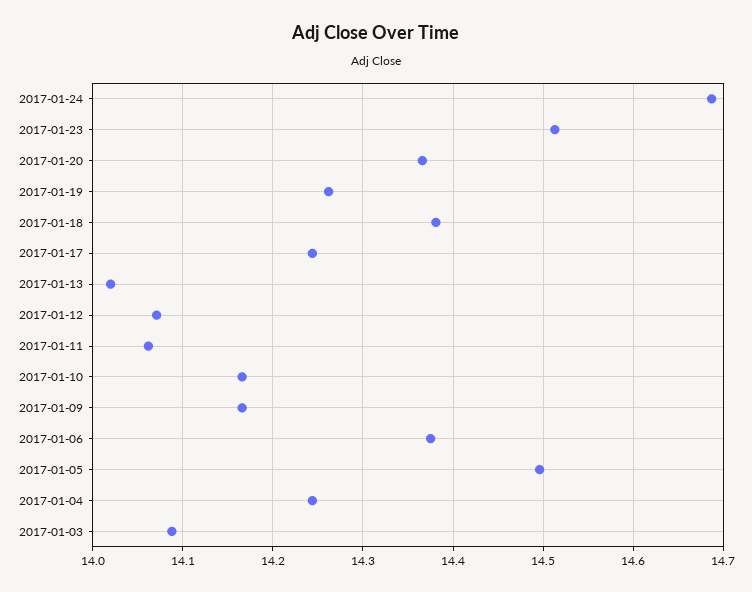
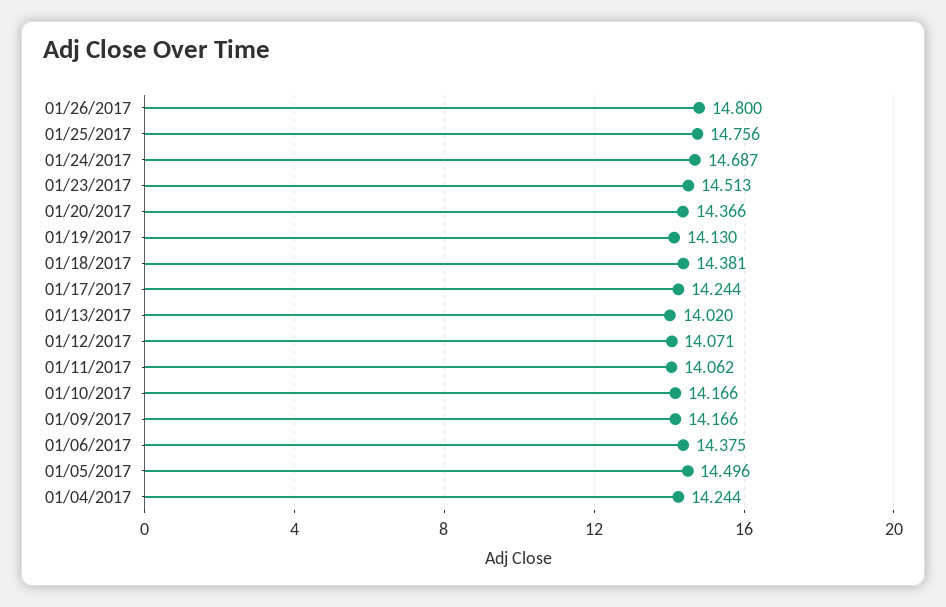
2017-01-19: 14.26 -> 14.13
2017-01-03: 14.09 -> none
01/26/2017: none -> 14.8
01/25/2017: none -> 14.756

